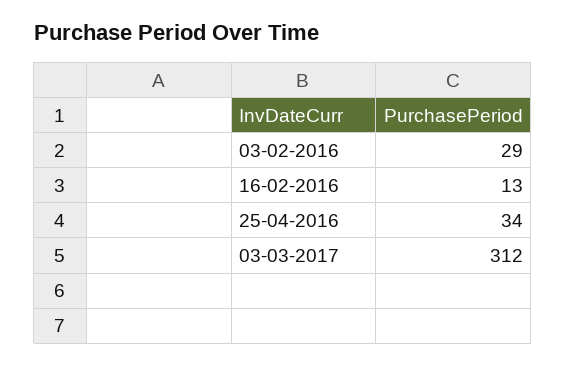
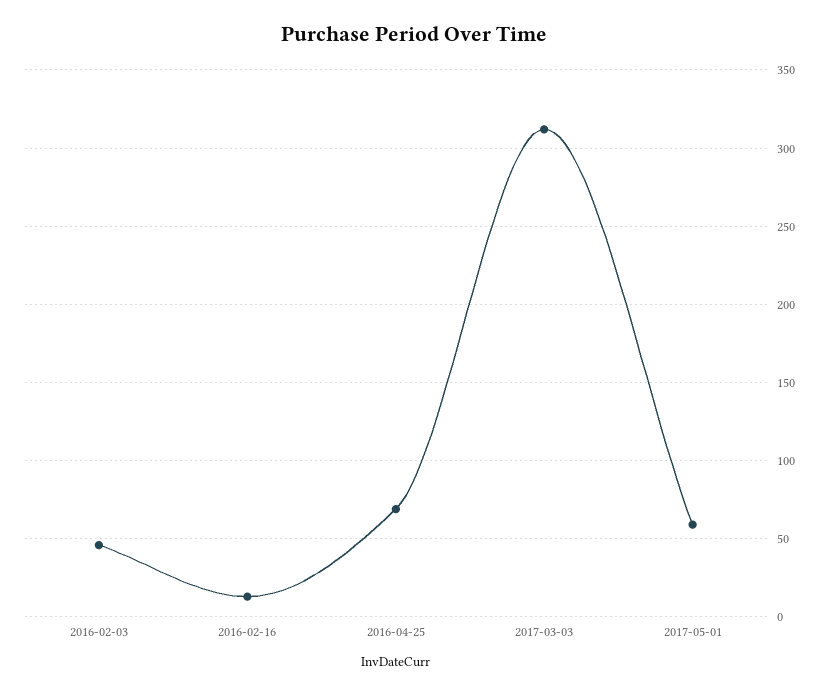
03-02-2016: 29 -> 45
25-04-2016: 34 -> 70
2017-05-01: none -> 60

